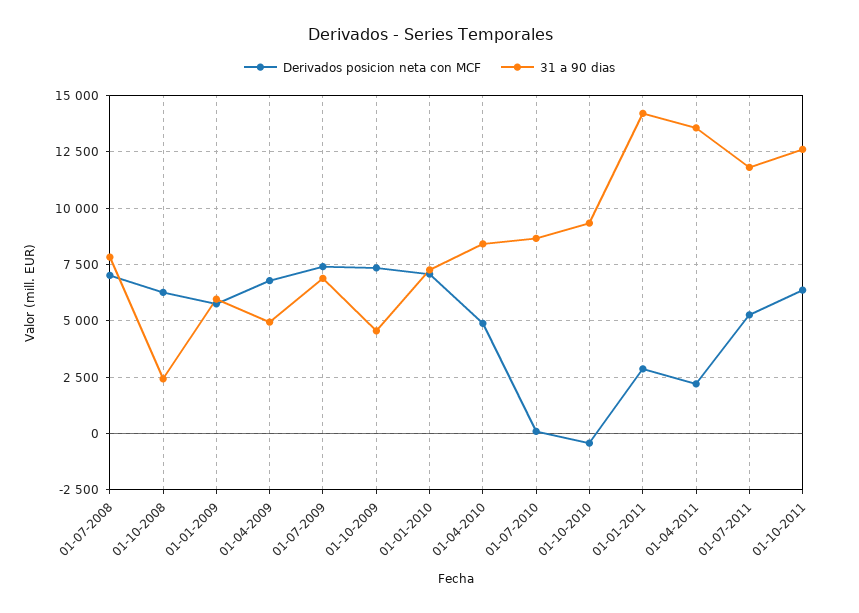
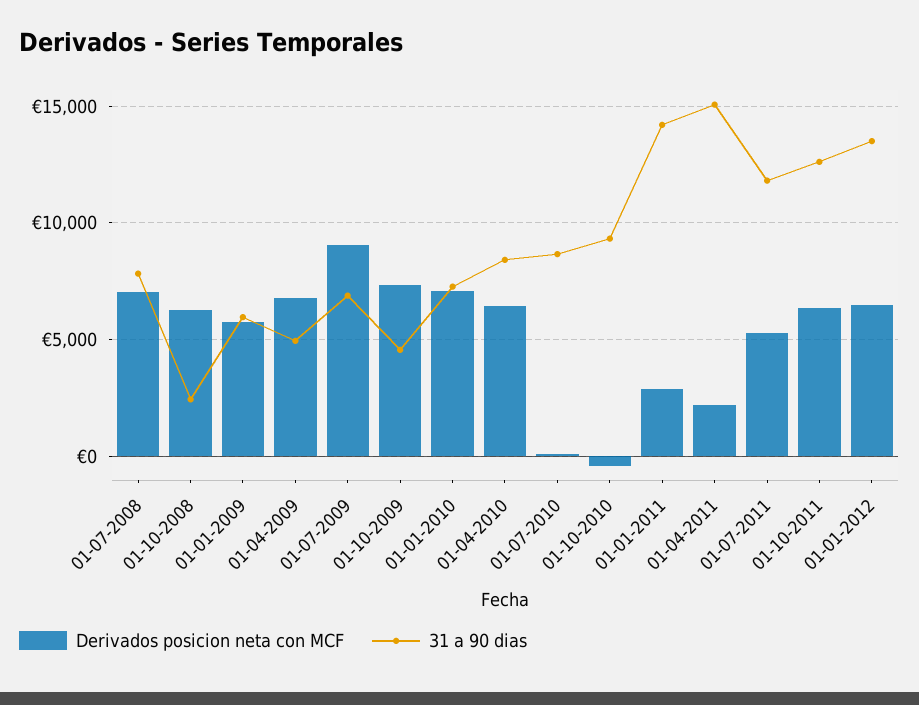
Derivados posicion neta con MCF, 01-07-2009: 7500 -> 9000
Derivados posicion neta con MCF, 01-04-2010: 5000 -> 6500
31 a 90 dias, 01-04-2011: 13500 -> 15000
Derivados posicion neta con MCF, 01-01-2012: none -> 6500
31 a 90 dias, 01-01-2012: none -> 13500

